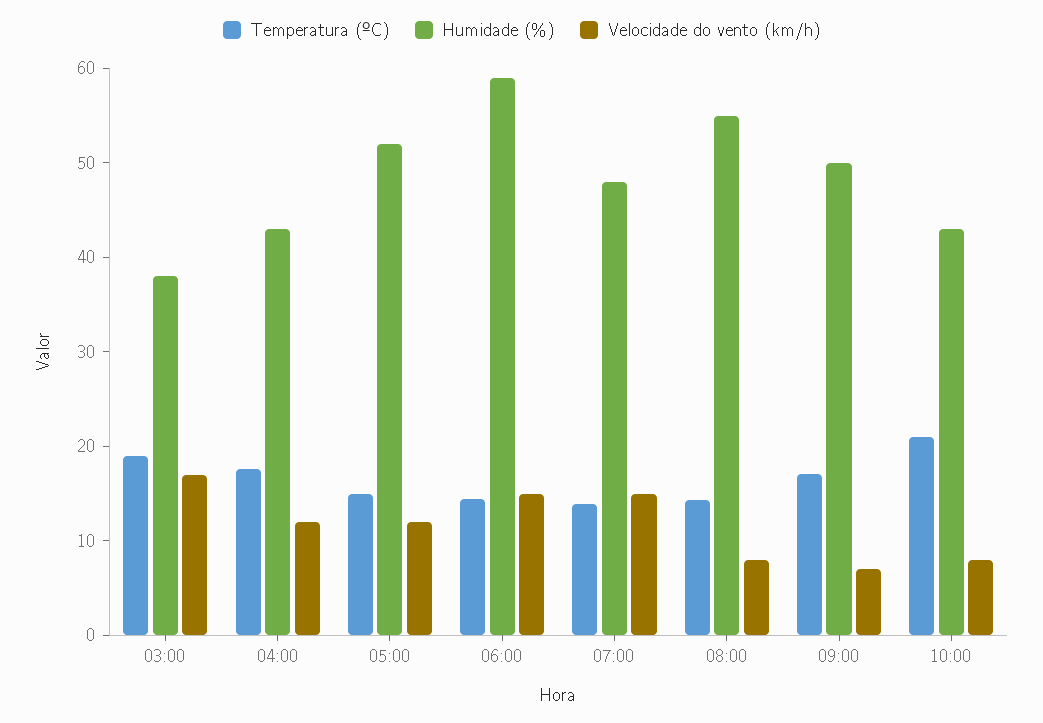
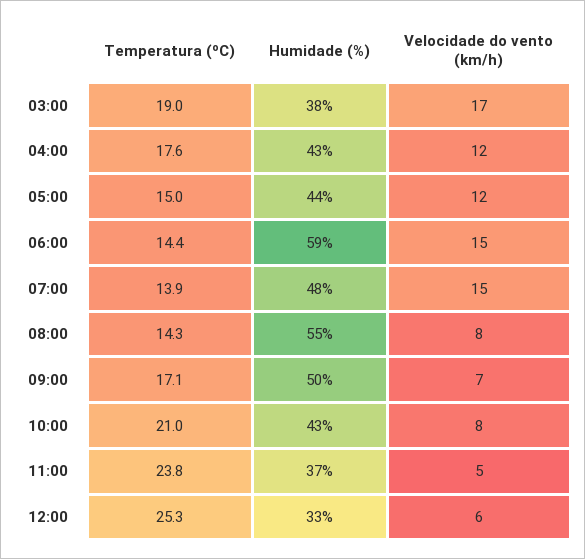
Humidade (%), 05:00: 52 -> 44
Temperatura (ºC), 11:00: none -> 23.8
Humidade (%), 11:00: none -> 37
Velocidade do vento (km/h), 11:00: none -> 5
Temperatura (ºC), 12:00: none -> 25.3
Humidade (%), 12:00: none -> 33
Velocidade do vento (km/h), 12:00: none -> 6

